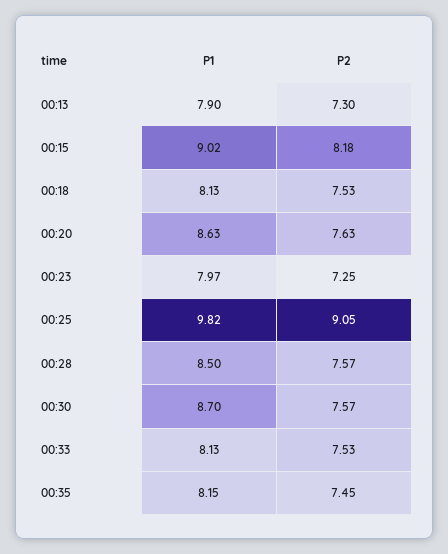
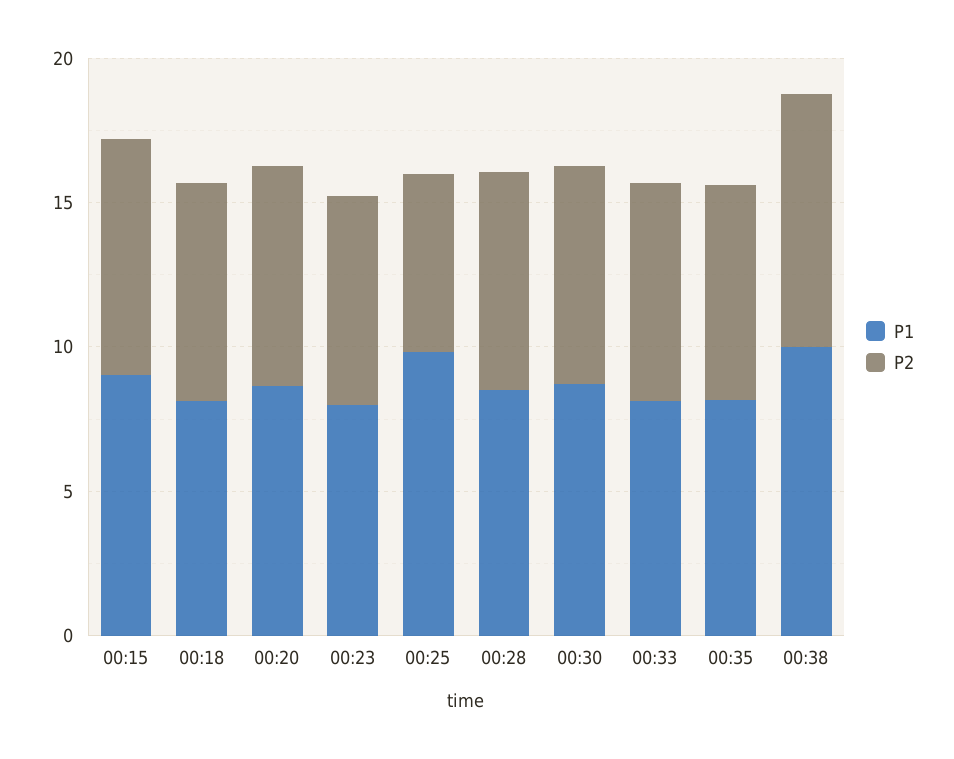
P1, 00:13: 7.9 -> none
P2, 00:13: 7.3 -> none
P2, 00:25: 9.05 -> 6
P1, 00:38: none -> 10
P2, 00:38: none -> 9

